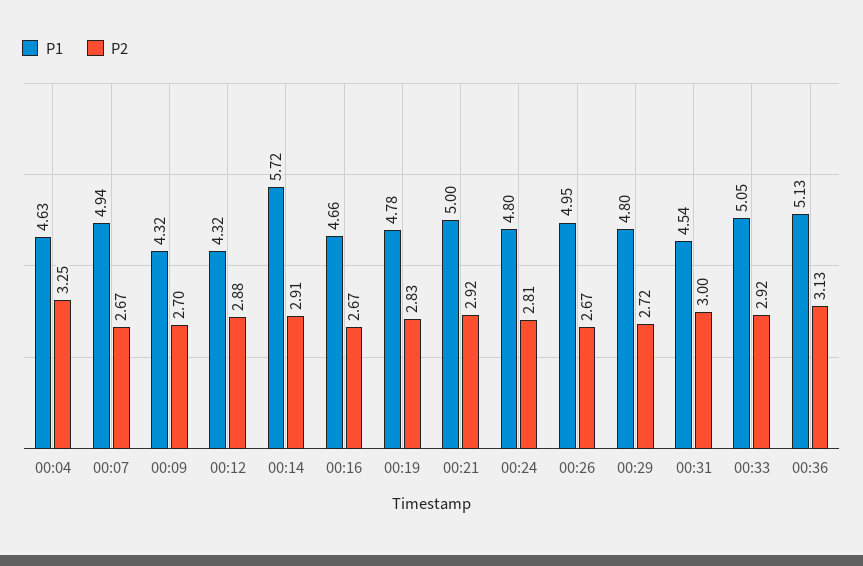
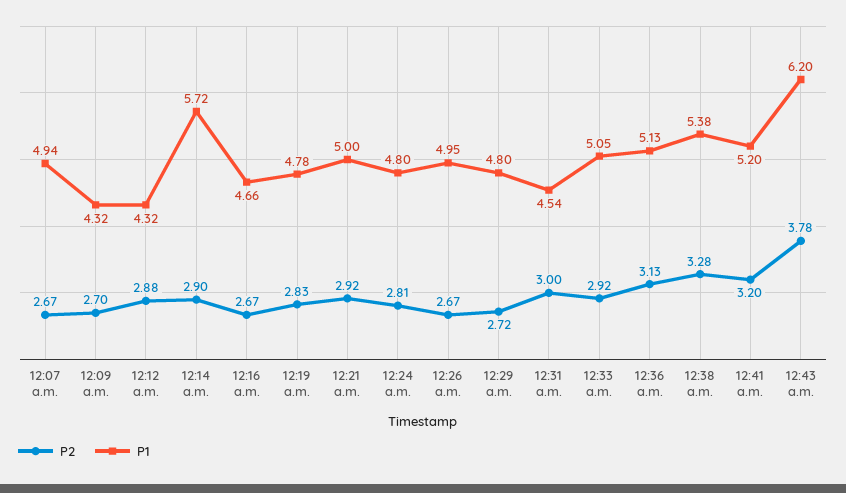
P1, 00:04: 4.63 -> none
P2, 00:04: 3.25 -> none
P2, 00:14: 2.91 -> 2.9
P2, 12:38 a.m.: none -> 3.28
P1, 12:38 a.m.: none -> 5.38
P2, 12:41 a.m.: none -> 3.2
P1, 12:41 a.m.: none -> 5.2
P2, 12:43 a.m.: none -> 3.78
P1, 12:43 a.m.: none -> 6.2

